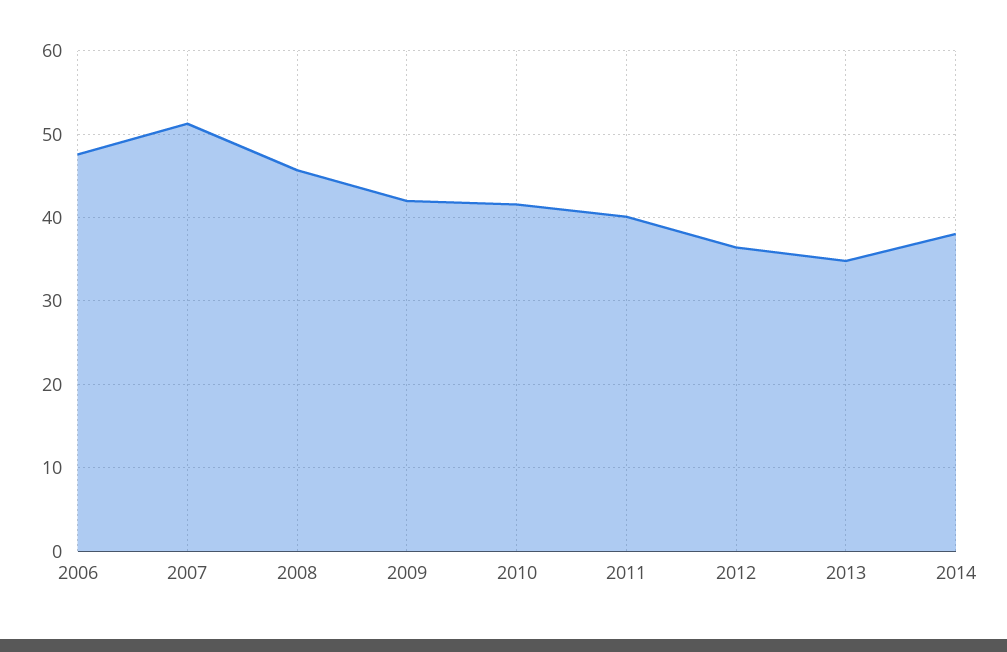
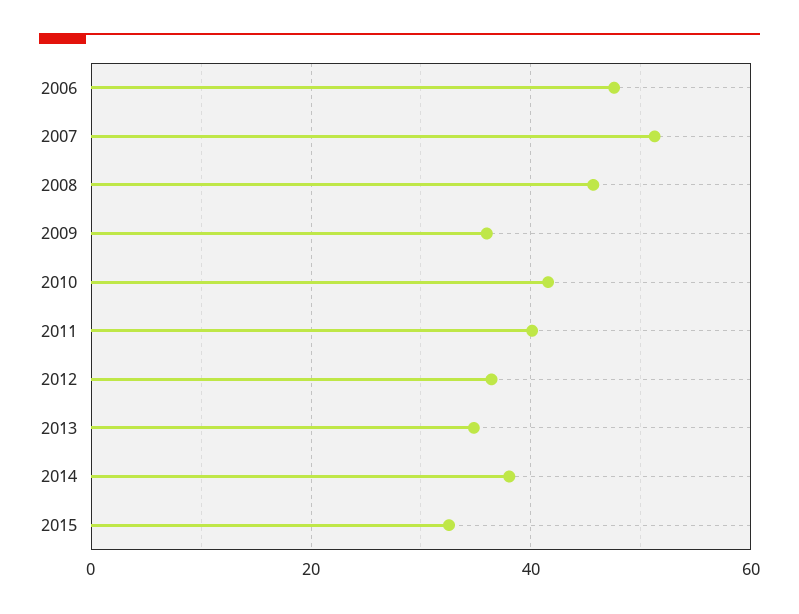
2009: 42 -> 36
2015: none -> 32

